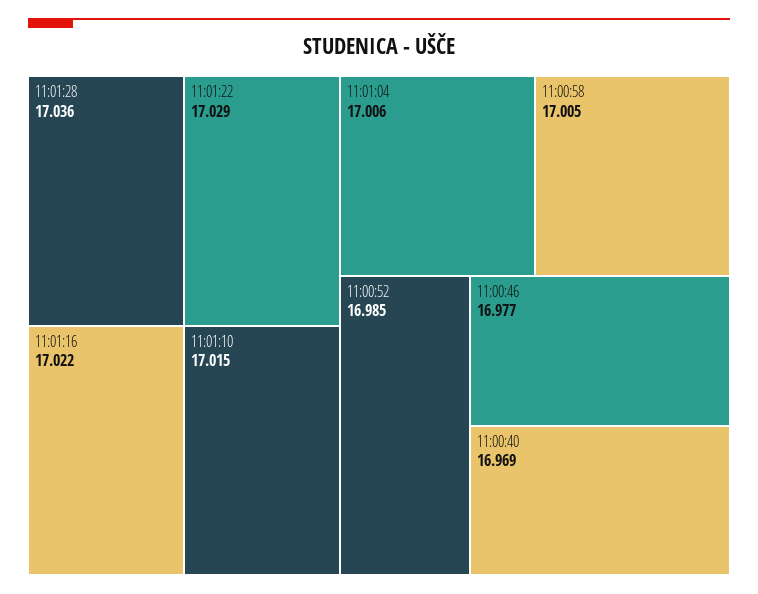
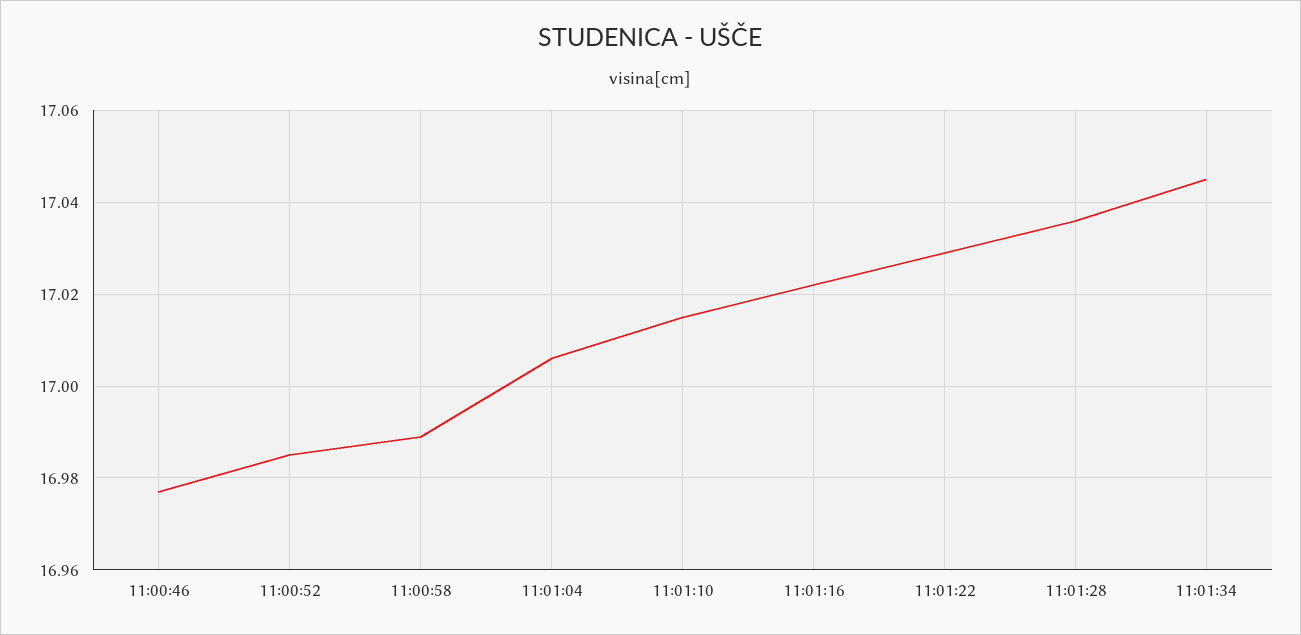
11:00:58: 17.005 -> 16.99
11:00:40: 16.969 -> none
11:01:34: none -> 17.045

